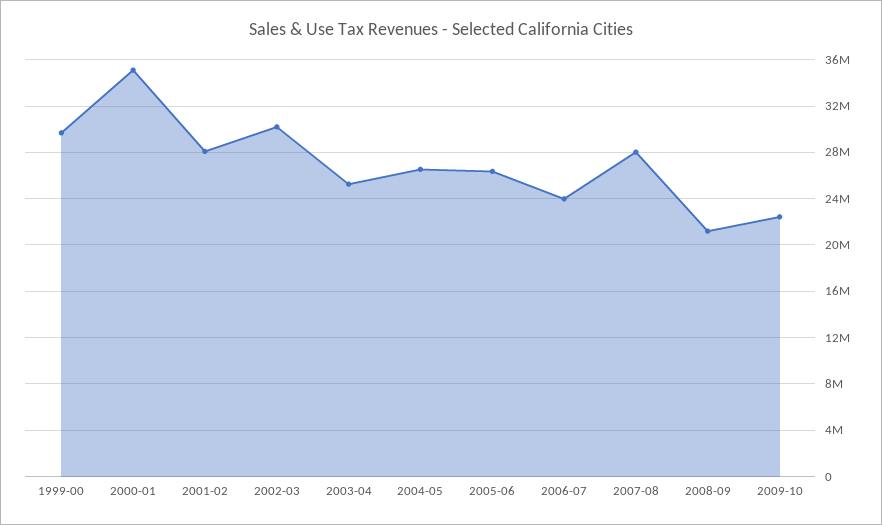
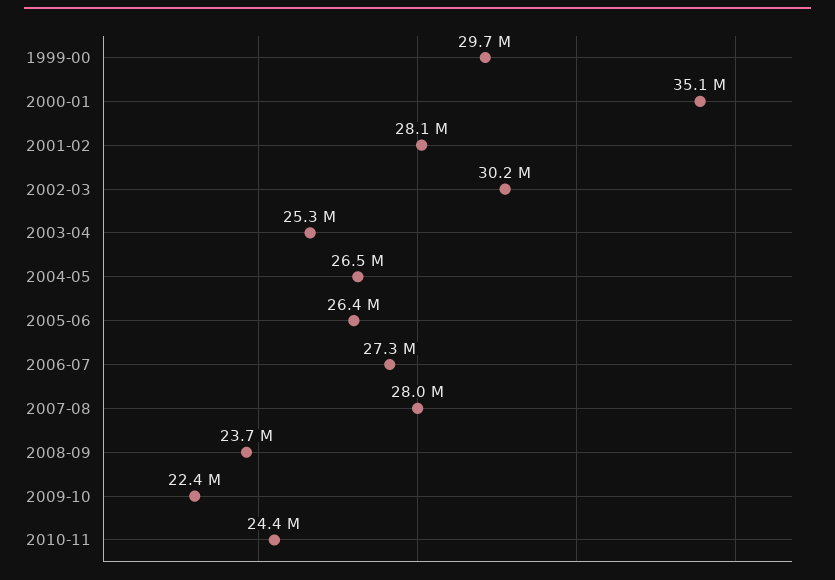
2006-07: 24000000 -> 27300000
2008-09: 21000000 -> 23700000
2010-11: none -> 24400000

